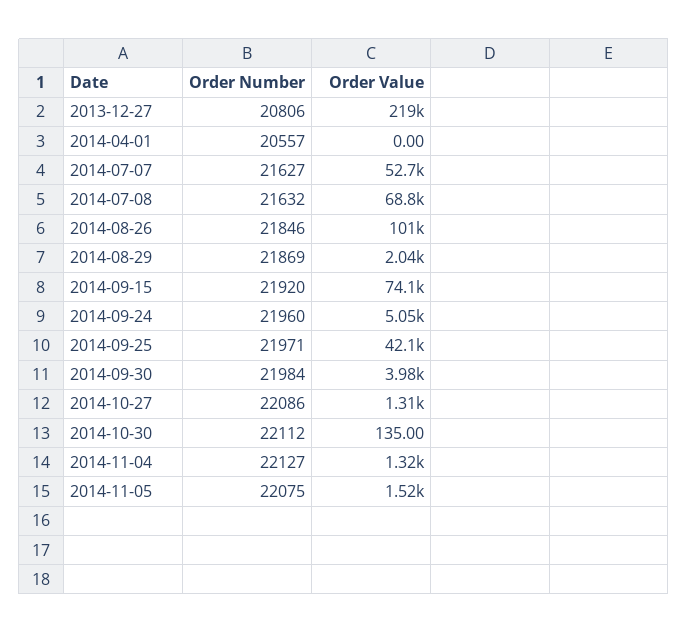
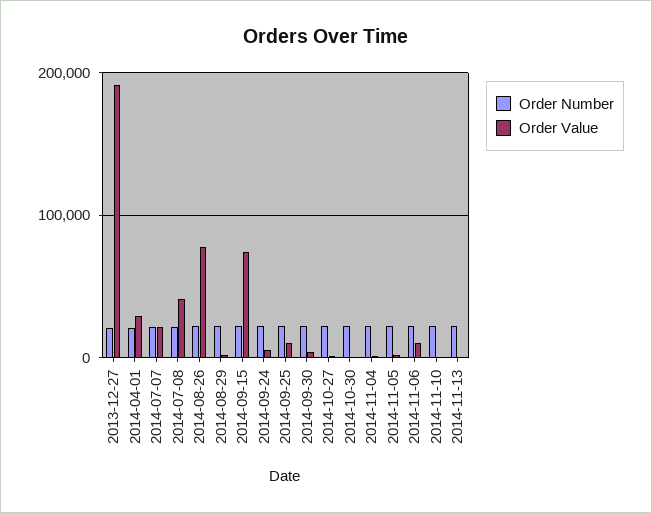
Order Value, 2013-12-27: 219000 -> 190000
Order Value, 2014-04-01: 0 -> 30000
Order Value, 2014-07-07: 52700 -> 20000
Order Value, 2014-07-08: 68800 -> 40000
Order Value, 2014-08-26: 101000 -> 80000
Order Value, 2014-09-25: 42100 -> 10000
Order Number, 2014-11-06: none -> 20000
Order Value, 2014-11-06: none -> 10000
Order Number, 2014-11-10: none -> 20000
Order Value, 2014-11-10: none -> 0
Order Number, 2014-11-13: none -> 20000
Order Value, 2014-11-13: none -> 0

